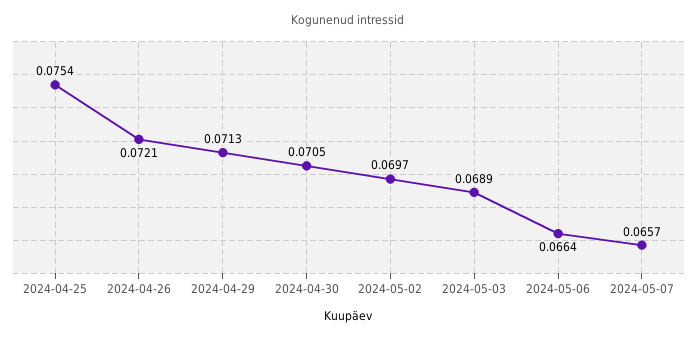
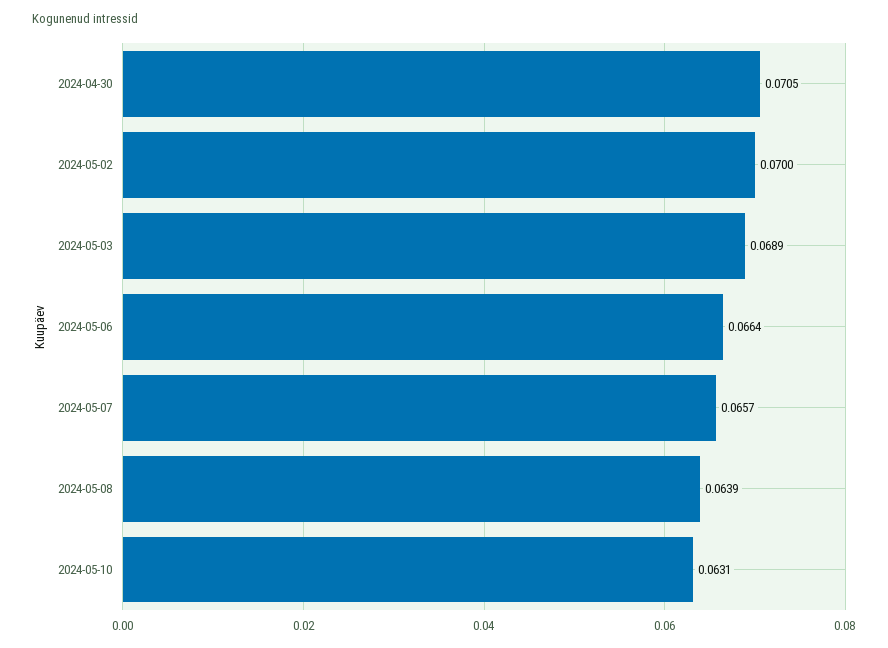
2024-04-25: 0.0754 -> none
2024-04-26: 0.0721 -> none
2024-04-29: 0.0713 -> none
2024-05-02: 0.0697 -> 0.07
2024-05-08: none -> 0.0639
2024-05-10: none -> 0.0631

